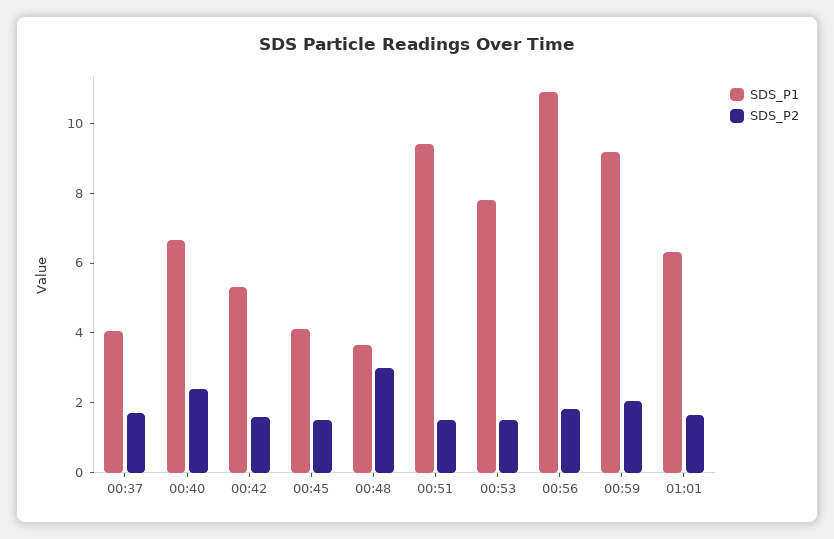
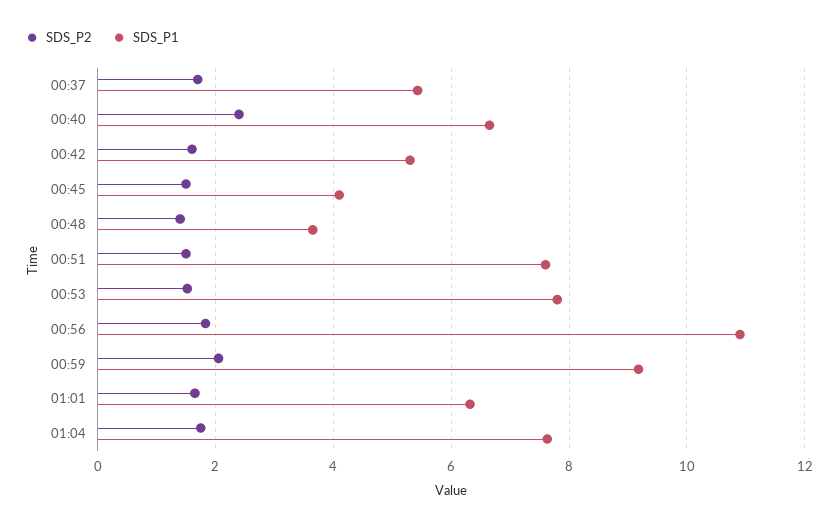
SDS_P1, 00:37: 4 -> 5.4
SDS_P2, 00:48: 3 -> 1.4
SDS_P1, 00:51: 9.5 -> 7.6
SDS_P2, 01:04: none -> 1.8
SDS_P1, 01:04: none -> 7.6

